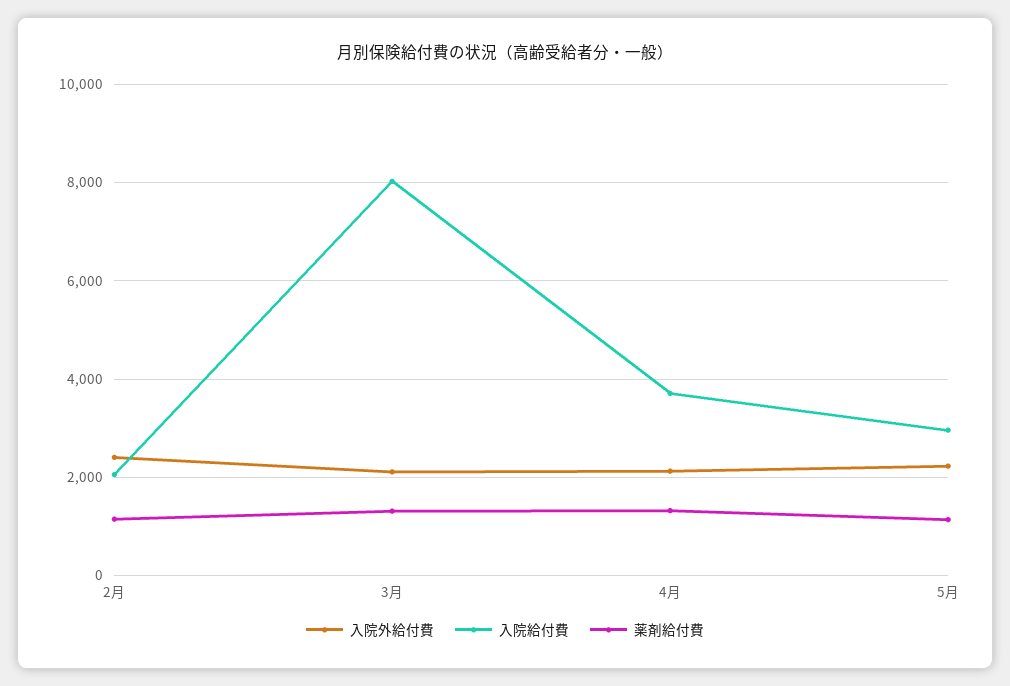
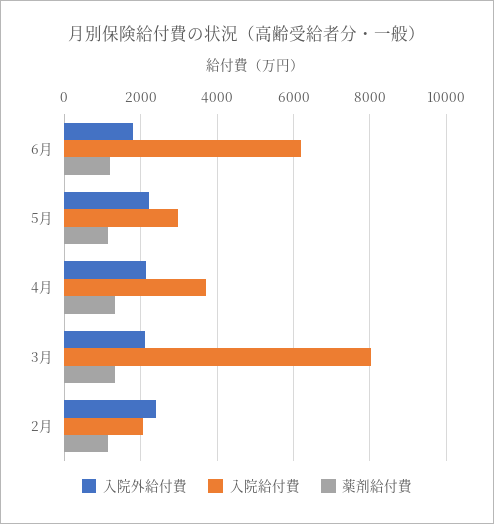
入院外給付費, 6月: none -> 1800
入院給付費, 6月: none -> 6200
薬剤給付費, 6月: none -> 1200

